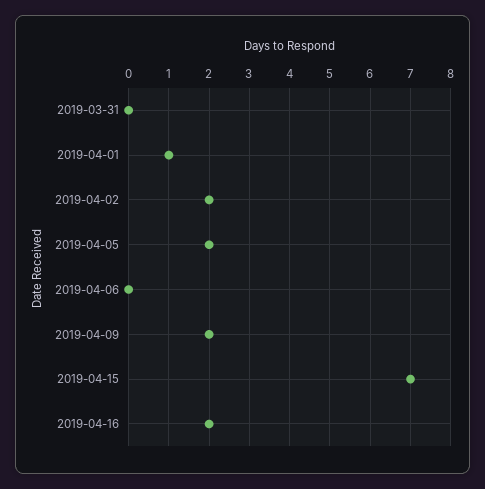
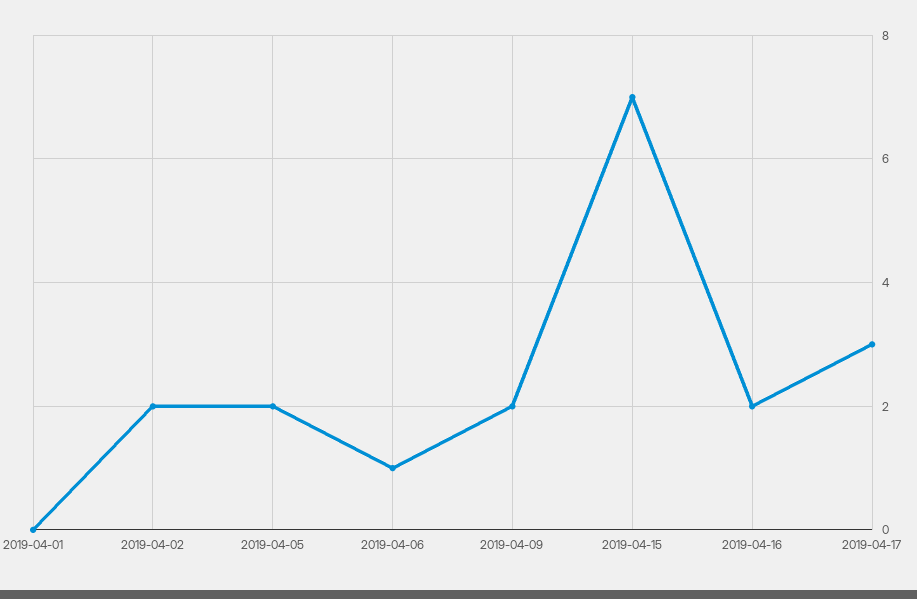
2019-03-31: 0 -> none
2019-04-01: 1 -> 0
2019-04-06: 0 -> 1
2019-04-17: none -> 3

